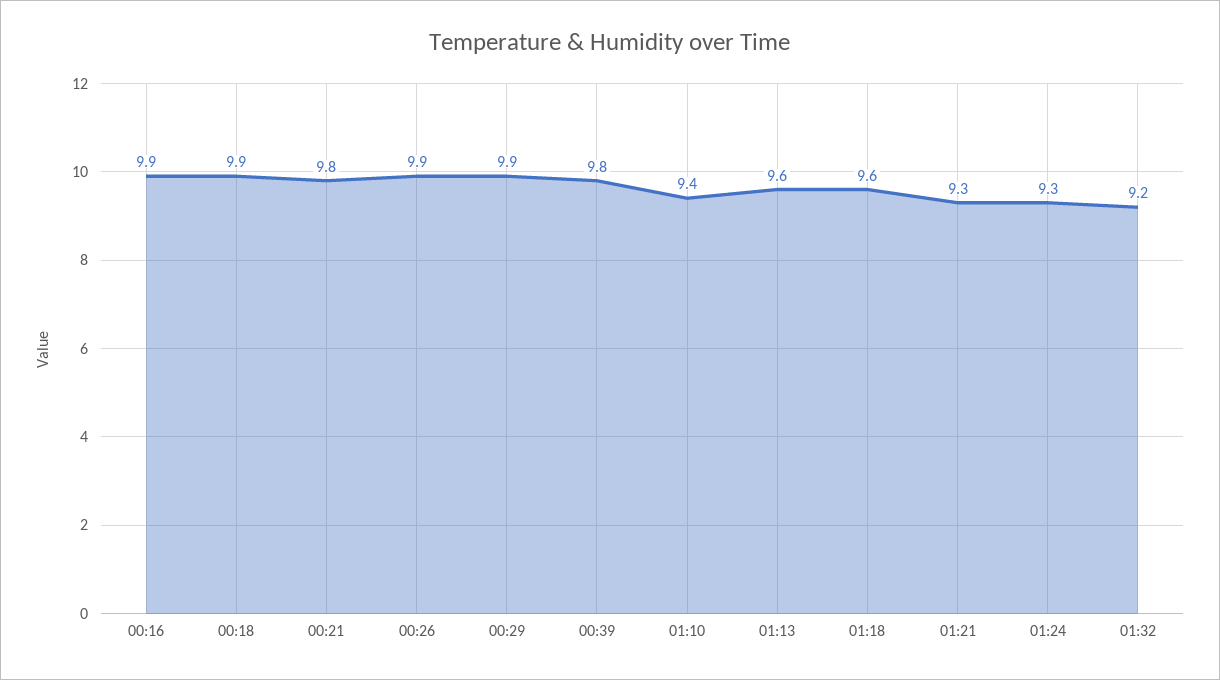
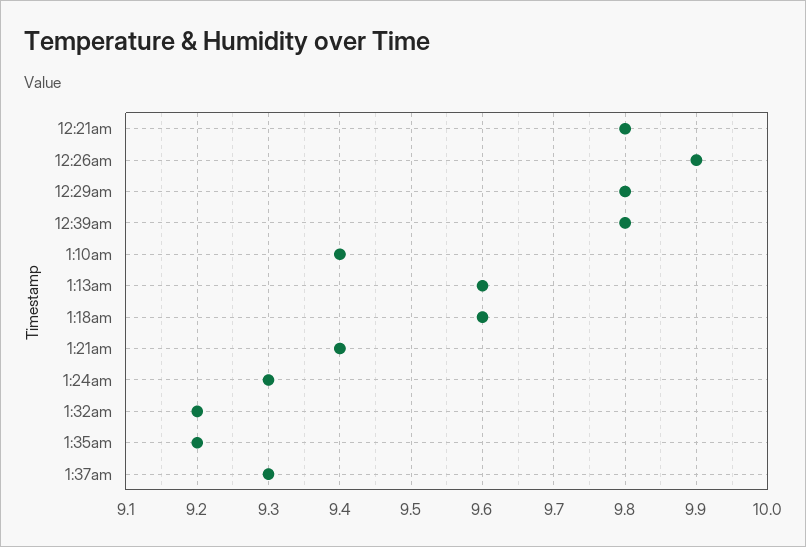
00:16: 9.9 -> none
00:18: 9.9 -> none
00:29: 9.9 -> 9.8
01:21: 9.3 -> 9.4
1:35am: none -> 9.2
1:37am: none -> 9.3

